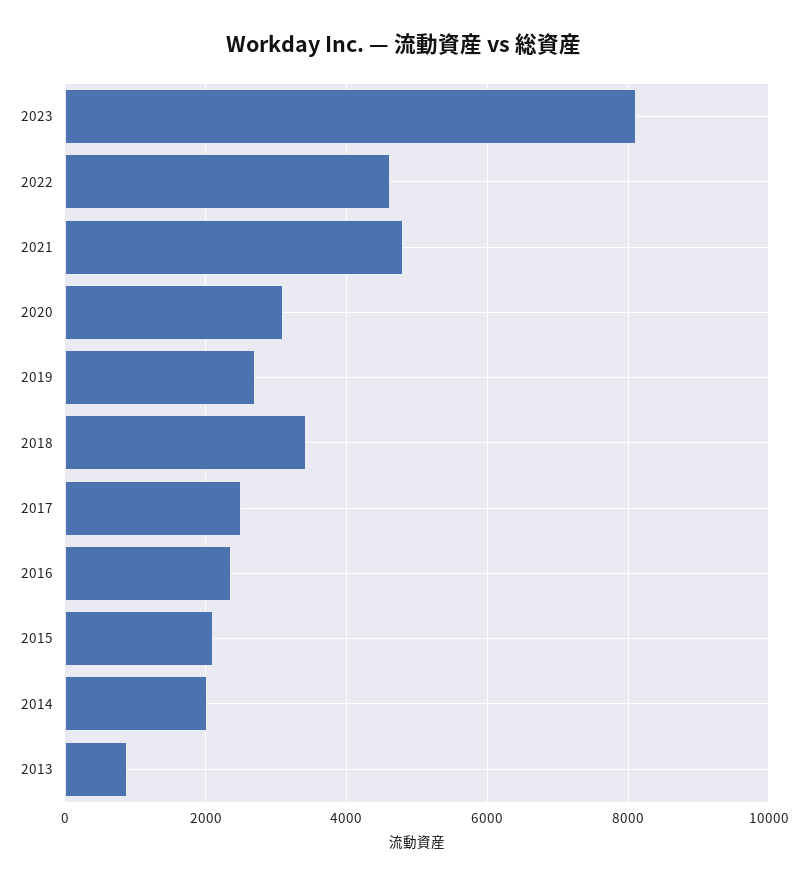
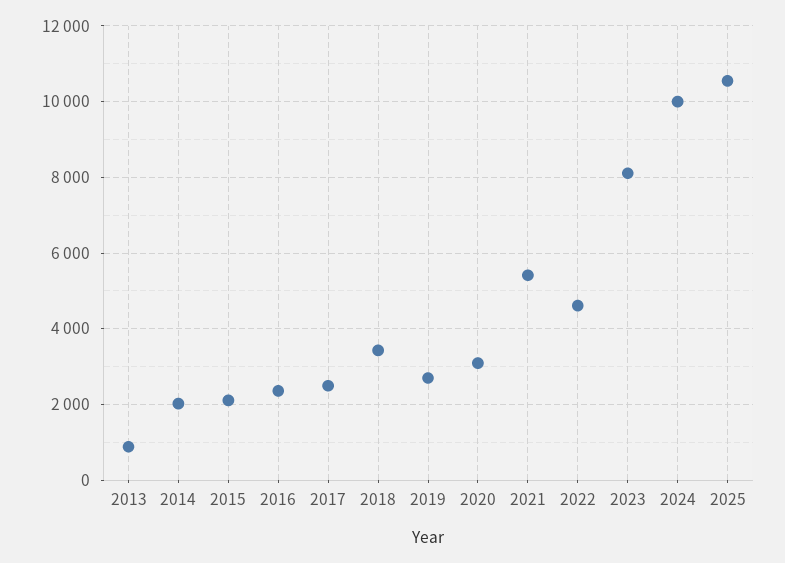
2021: 4800 -> 5400
2024: none -> 10000
2025: none -> 10600

